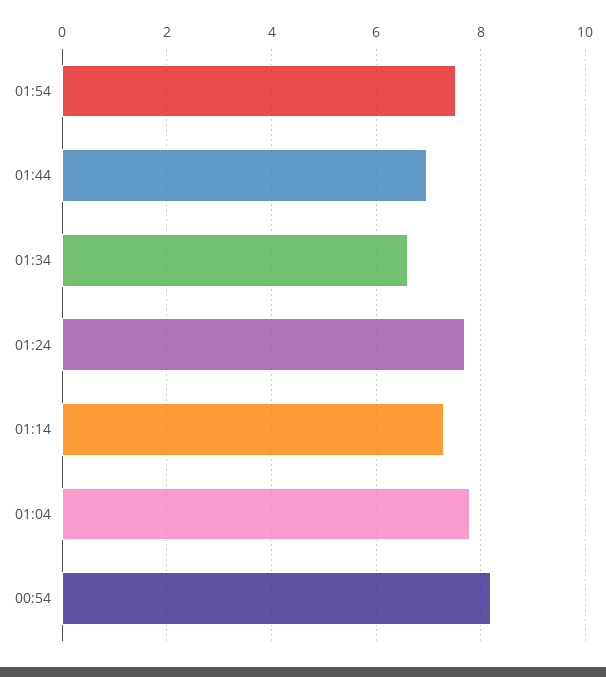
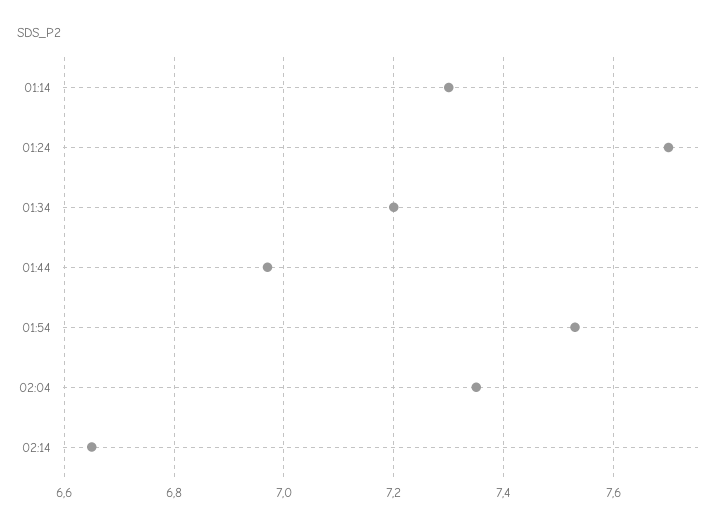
01:34: 6.6 -> 7.2
01:04: 7.8 -> none
00:54: 8.2 -> none
02:04: none -> 7.35
02:14: none -> 6.65

